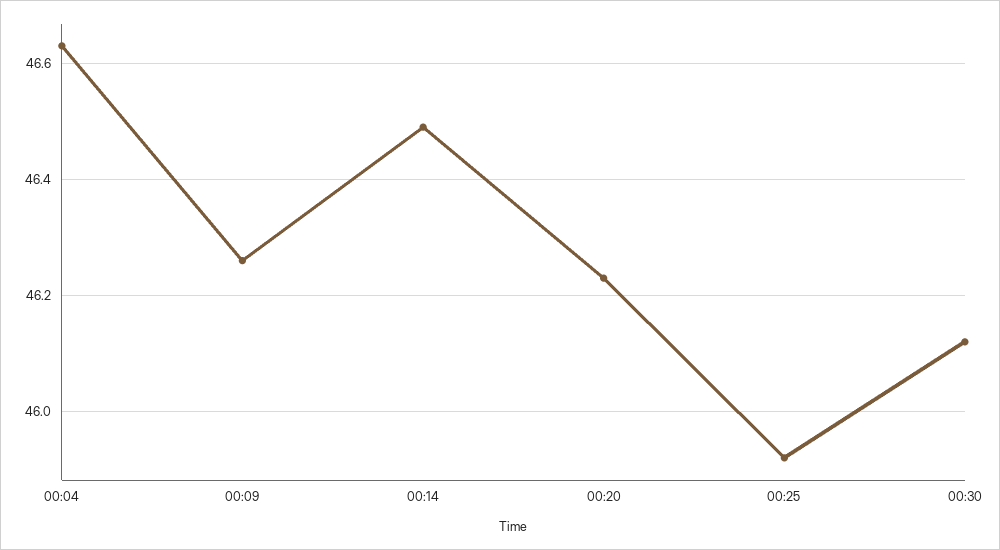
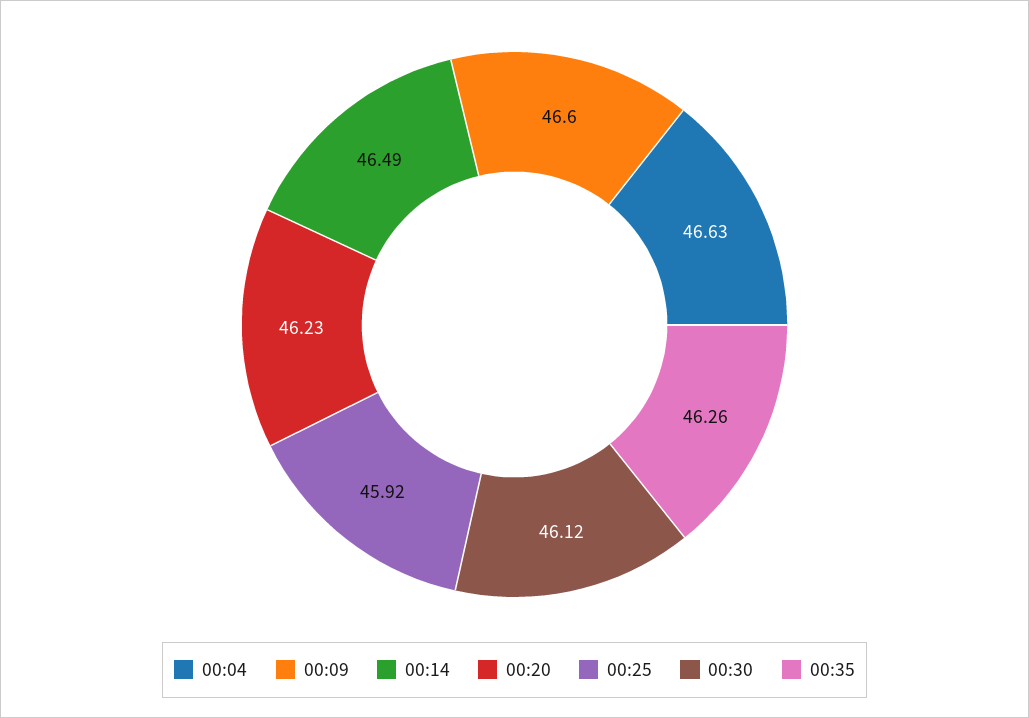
00:09: 46.25 -> 46.6
00:35: none -> 46.26

